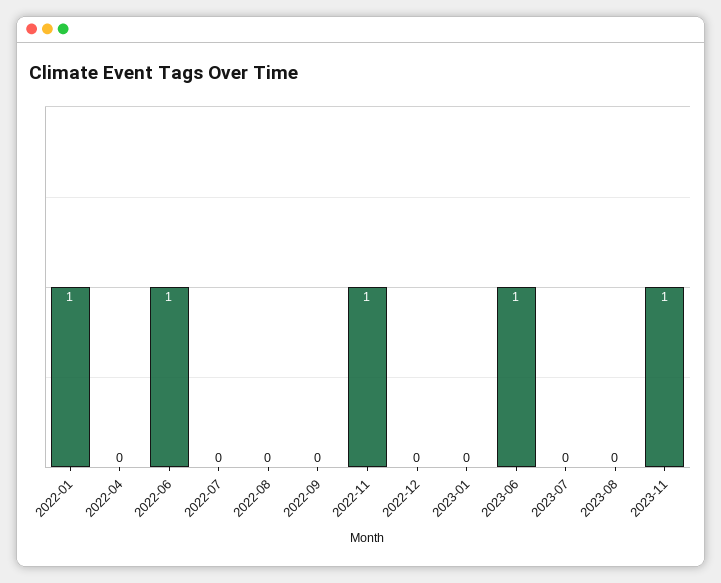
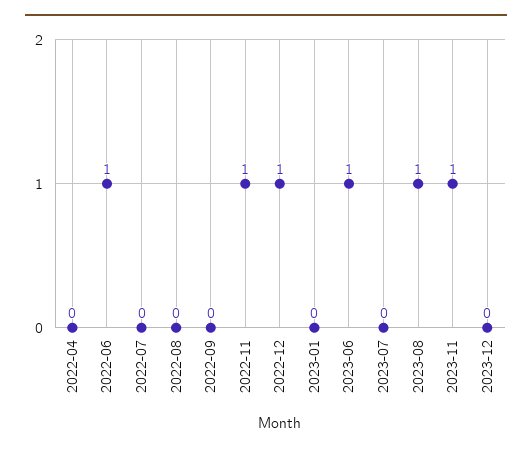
2022-01: 1 -> none
2022-12: 0 -> 1
2023-08: 0 -> 1
2023-12: none -> 0

